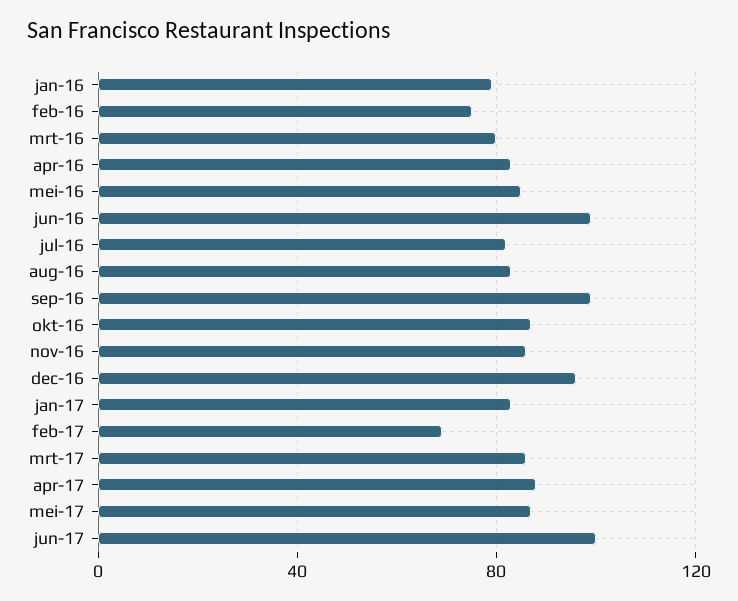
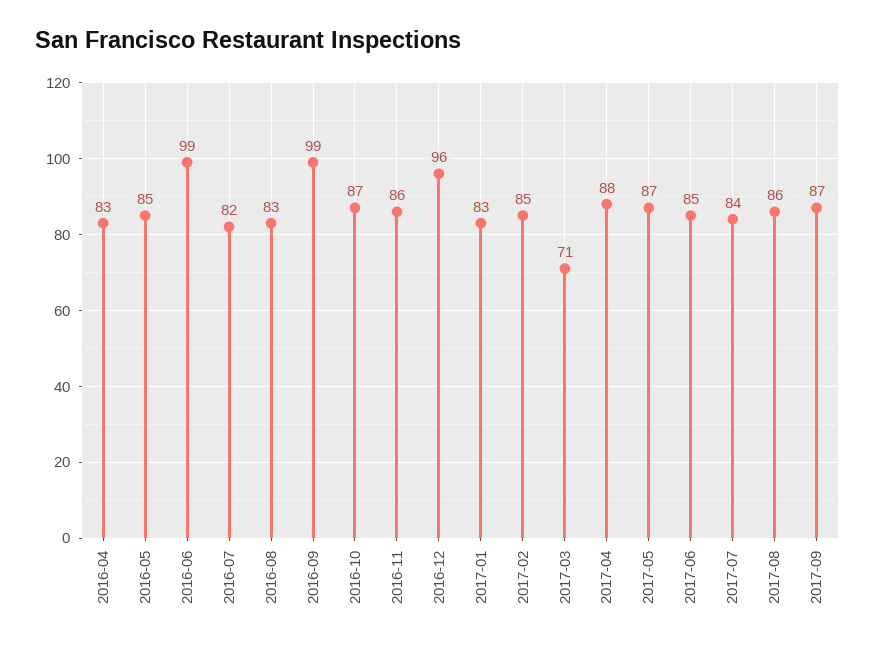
jan-16: 80 -> none
feb-16: 75 -> none
mrt-16: 80 -> none
feb-17: 70 -> 85
mrt-17: 85 -> 71
jun-17: 100 -> 85
2017-07: none -> 84
2017-08: none -> 86
2017-09: none -> 87

